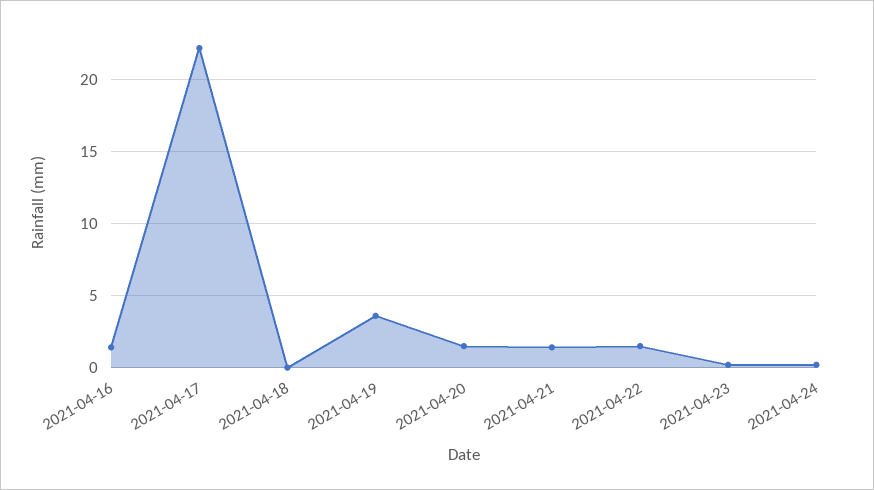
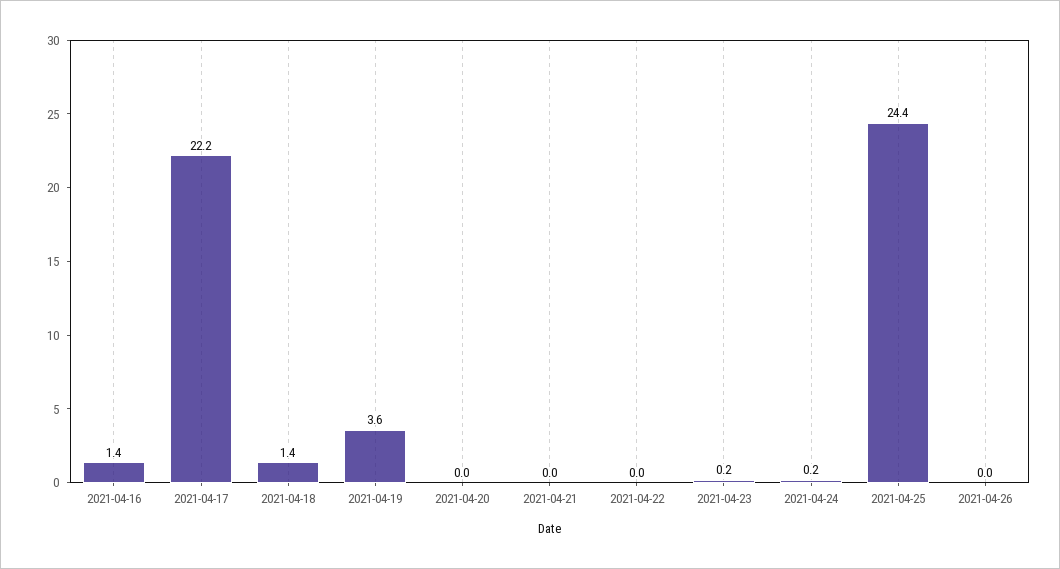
2021-04-18: 0 -> 1.4
2021-04-20: 1.5 -> 0
2021-04-21: 1.5 -> 0
2021-04-22: 1.5 -> 0
2021-04-25: none -> 24.4
2021-04-26: none -> 0

